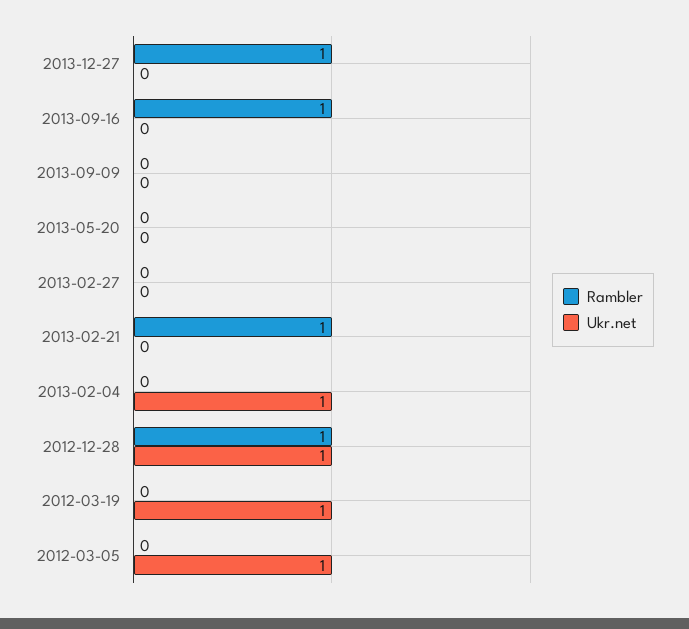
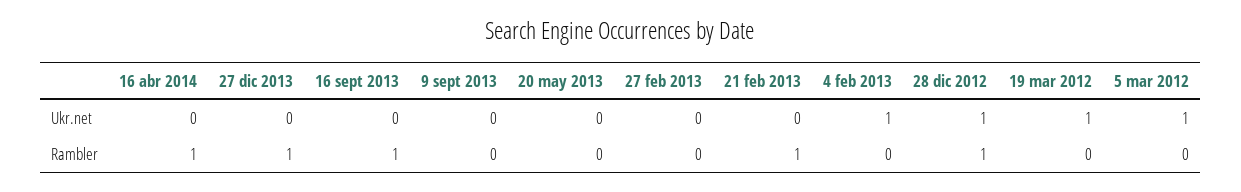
Ukr.net, 16 abr 2014: none -> 0
Rambler, 16 abr 2014: none -> 1

